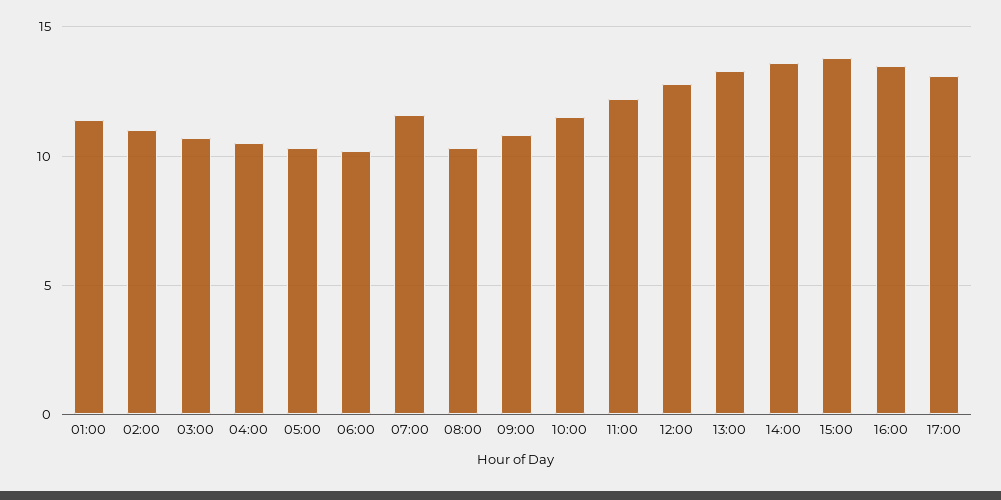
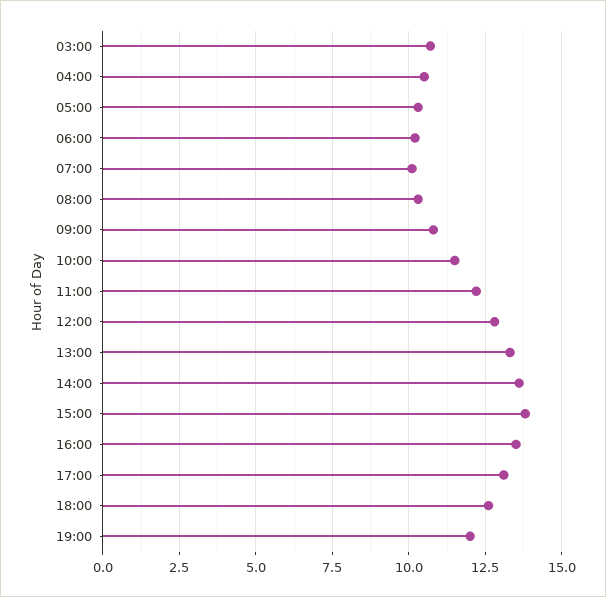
01:00: 11.5 -> none
02:00: 11 -> none
07:00: 11.5 -> 10
18:00: none -> 12.5
19:00: none -> 12

